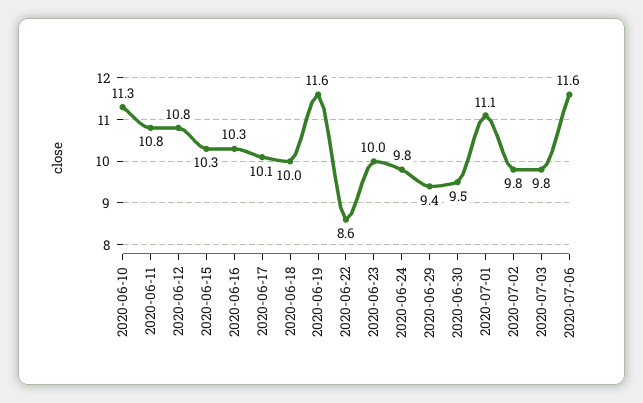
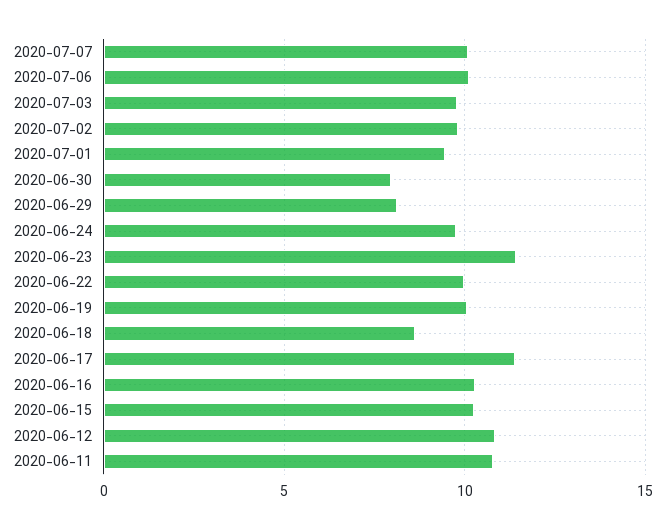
2020-06-10: 11.3 -> none
2020-06-17: 10.1 -> 11.5
2020-06-18: 10 -> 8.5
2020-06-19: 11.6 -> 10
2020-06-22: 8.6 -> 10
2020-06-23: 10 -> 11.5
2020-06-29: 9.4 -> 8
2020-06-30: 9.5 -> 8
2020-07-01: 11.1 -> 9.5
2020-07-06: 11.6 -> 10
2020-07-07: none -> 10

